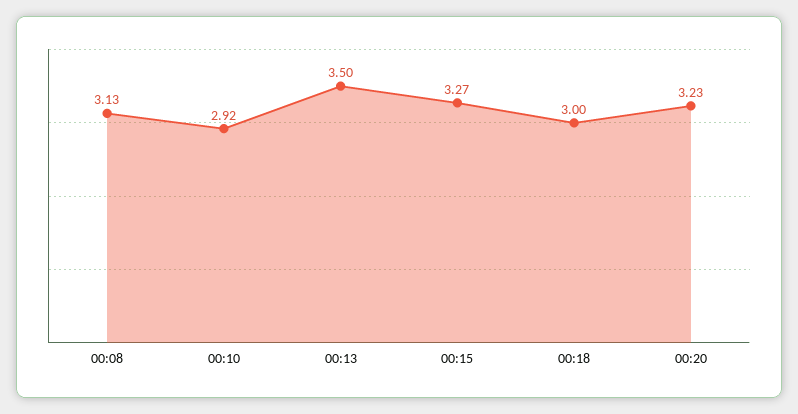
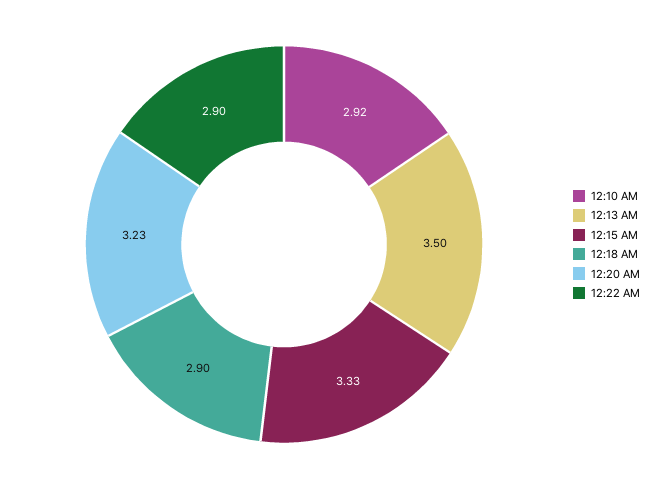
00:08: 3.13 -> none
00:15: 3.27 -> 3.33
00:18: 3 -> 2.9
12:22 AM: none -> 2.9

